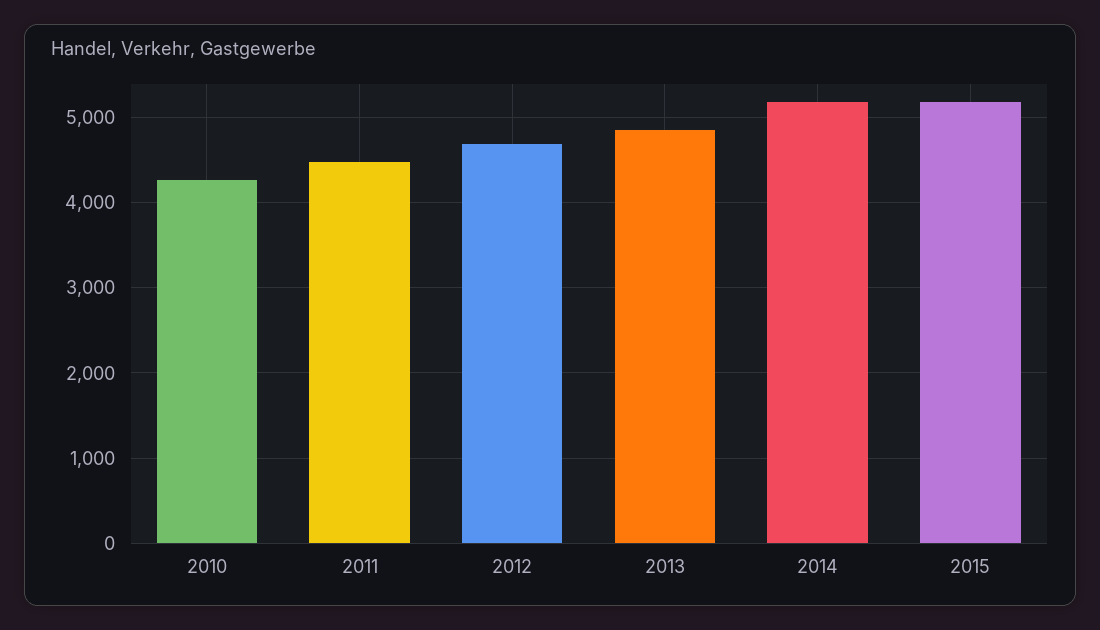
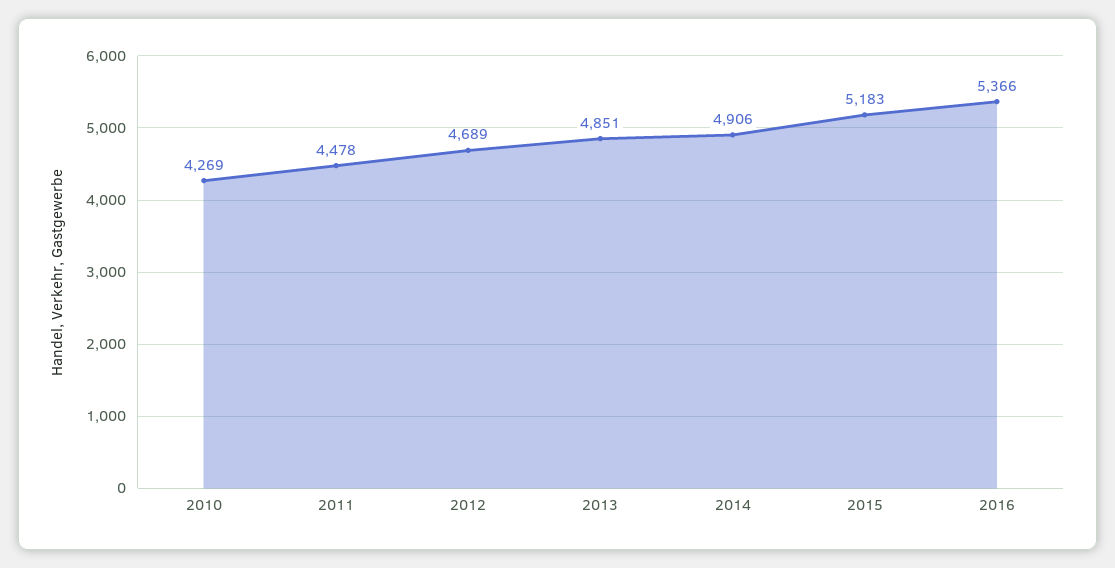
2014: 5200 -> 4906
2016: none -> 5366

